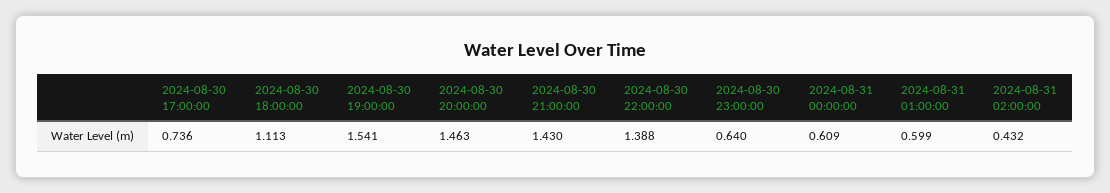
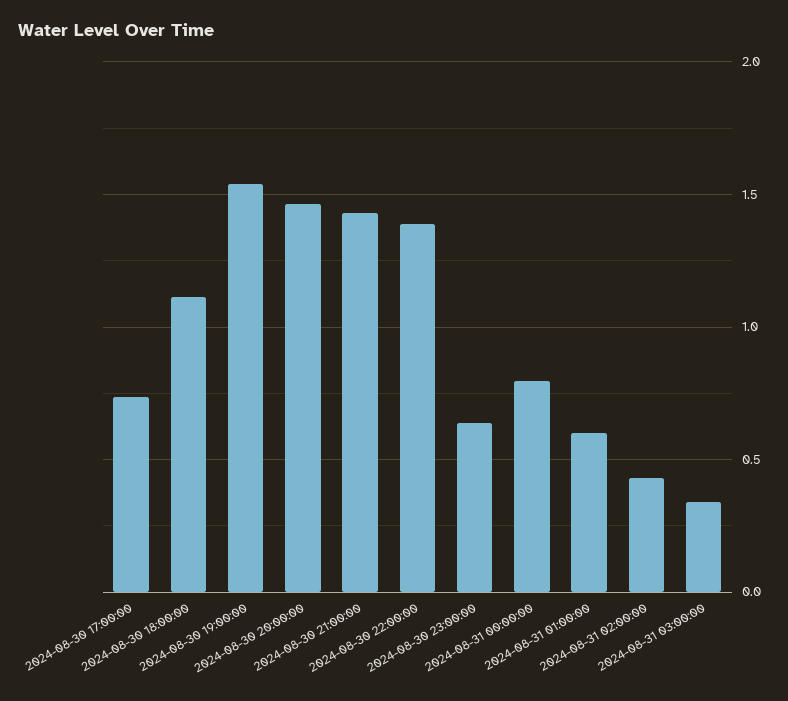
2024-08-31 00:00:00: 0.609 -> 0.8
2024-08-31 03:00:00: none -> 0.35

